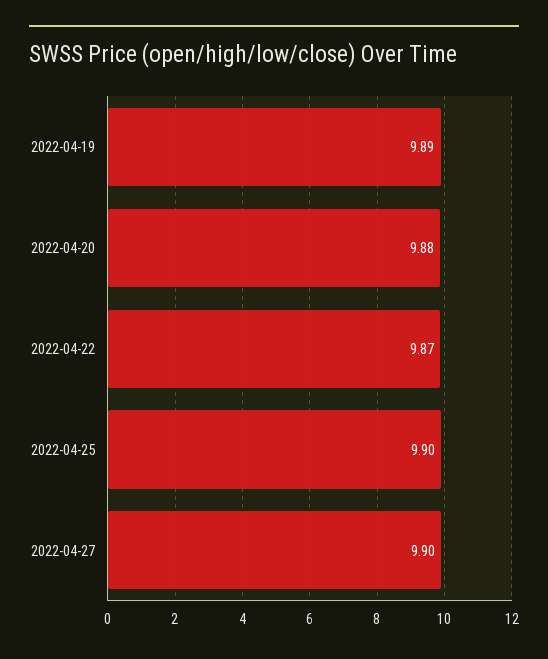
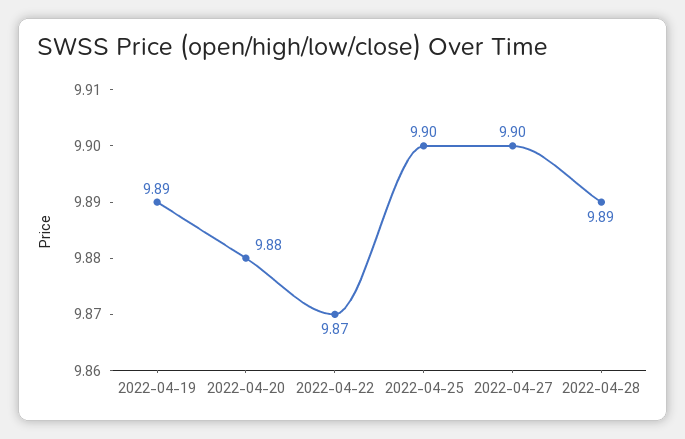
2022-04-28: none -> 9.89

